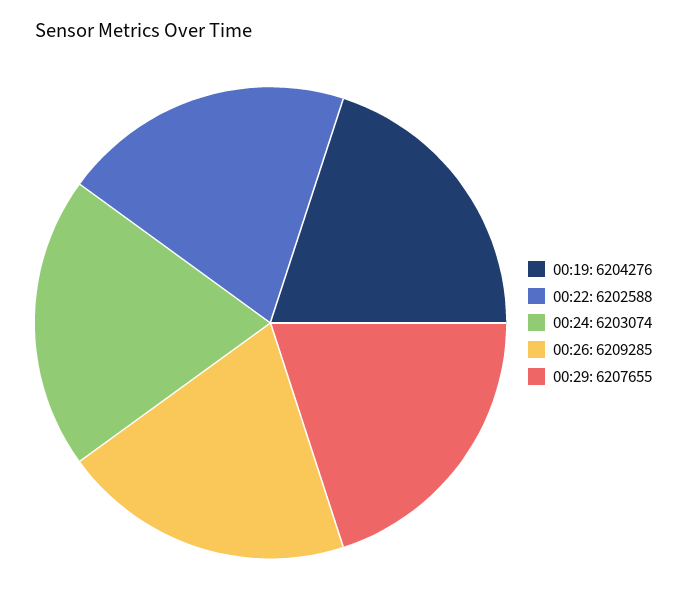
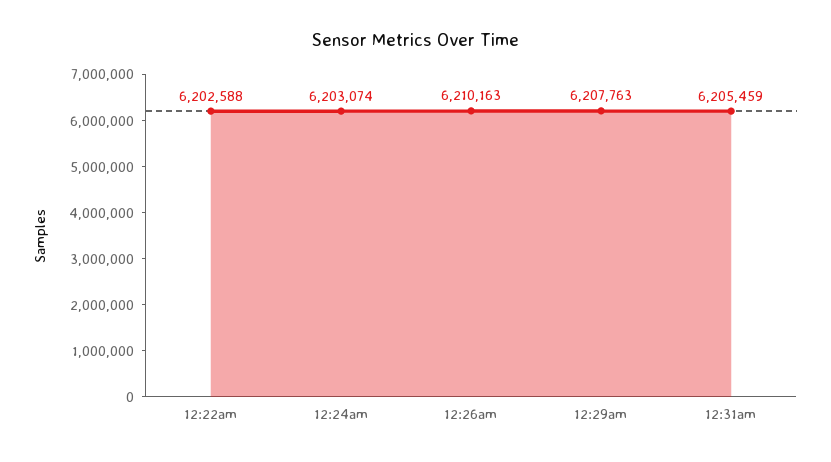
00:19: 6204276 -> none
00:26: 6209285 -> 6210163
00:29: 6207655 -> 6207763
12:31am: none -> 6205459

